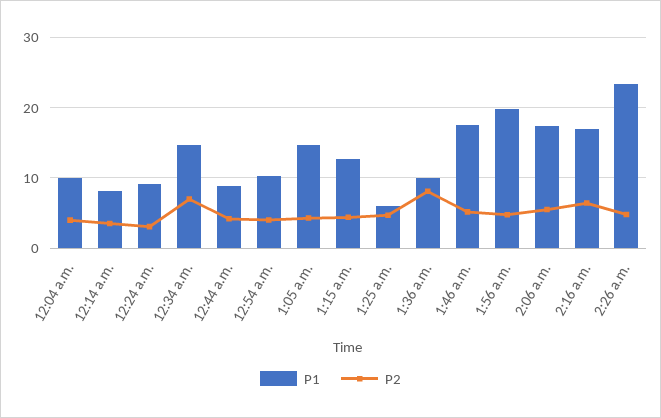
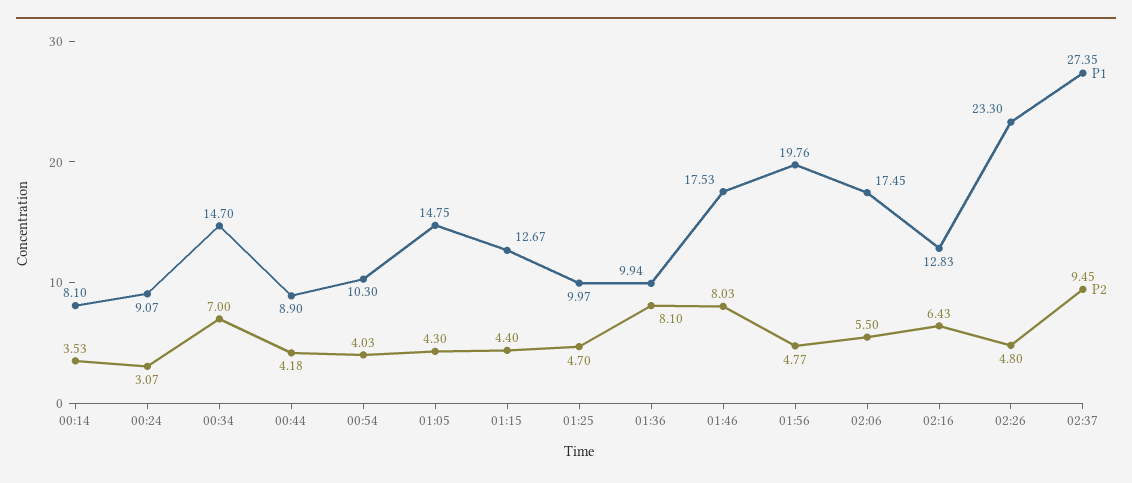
P1, 12:04 a.m.: 10 -> none
P2, 12:04 a.m.: 4 -> none
P1, 1:25 a.m.: 6 -> 9.97
P2, 1:46 a.m.: 5 -> 8.03
P1, 2:16 a.m.: 17 -> 12.83
P1, 02:37: none -> 27.35
P2, 02:37: none -> 9.45

